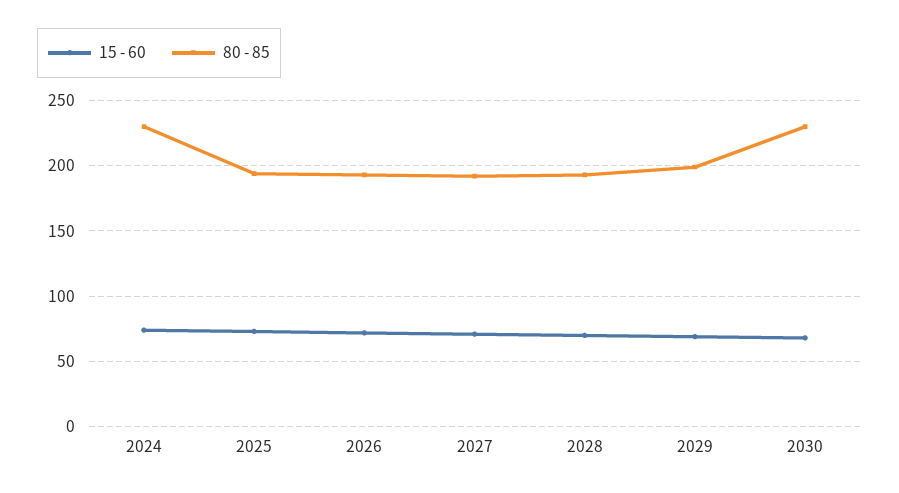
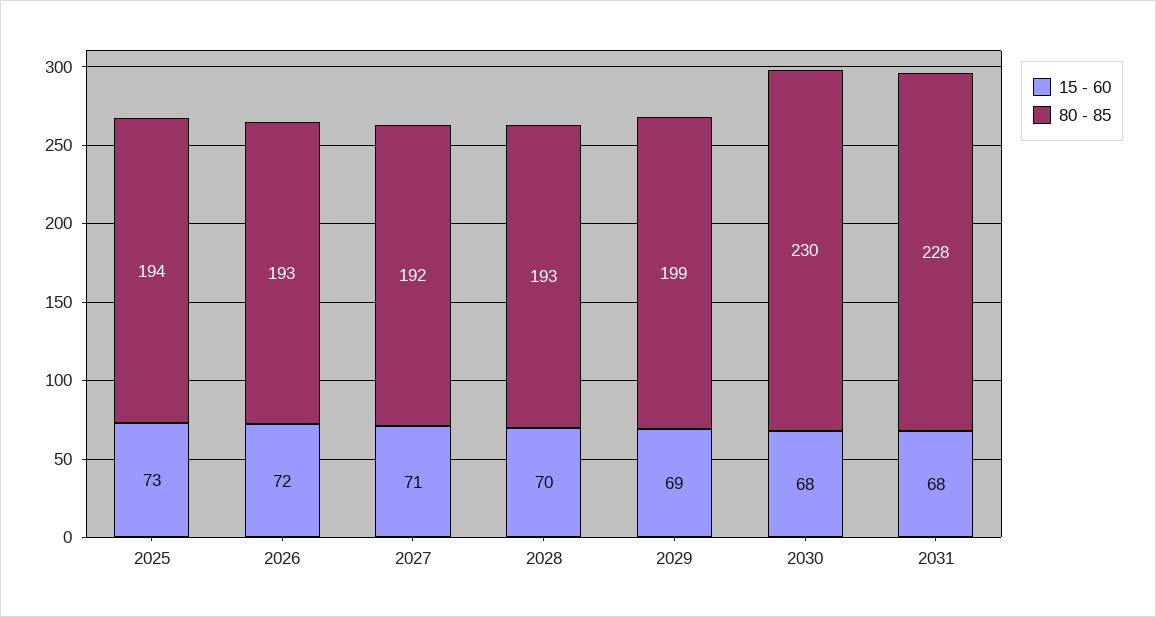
15 - 60, 2024: 75 -> none
80 - 85, 2024: 230 -> none
15 - 60, 2031: none -> 68
80 - 85, 2031: none -> 228

